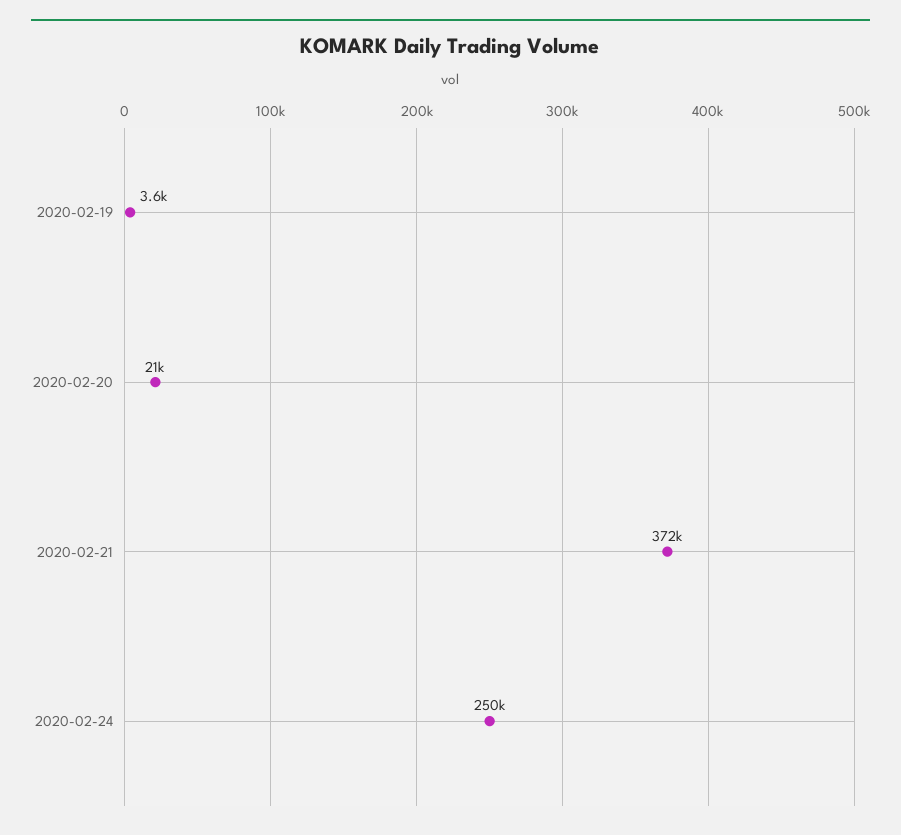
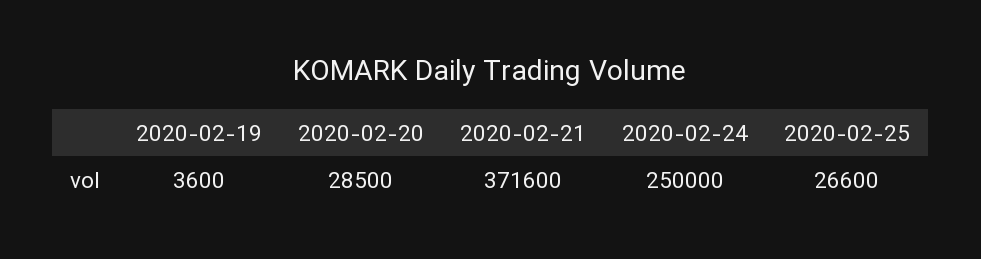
2020-02-20: 21000 -> 28500
2020-02-25: none -> 26600

